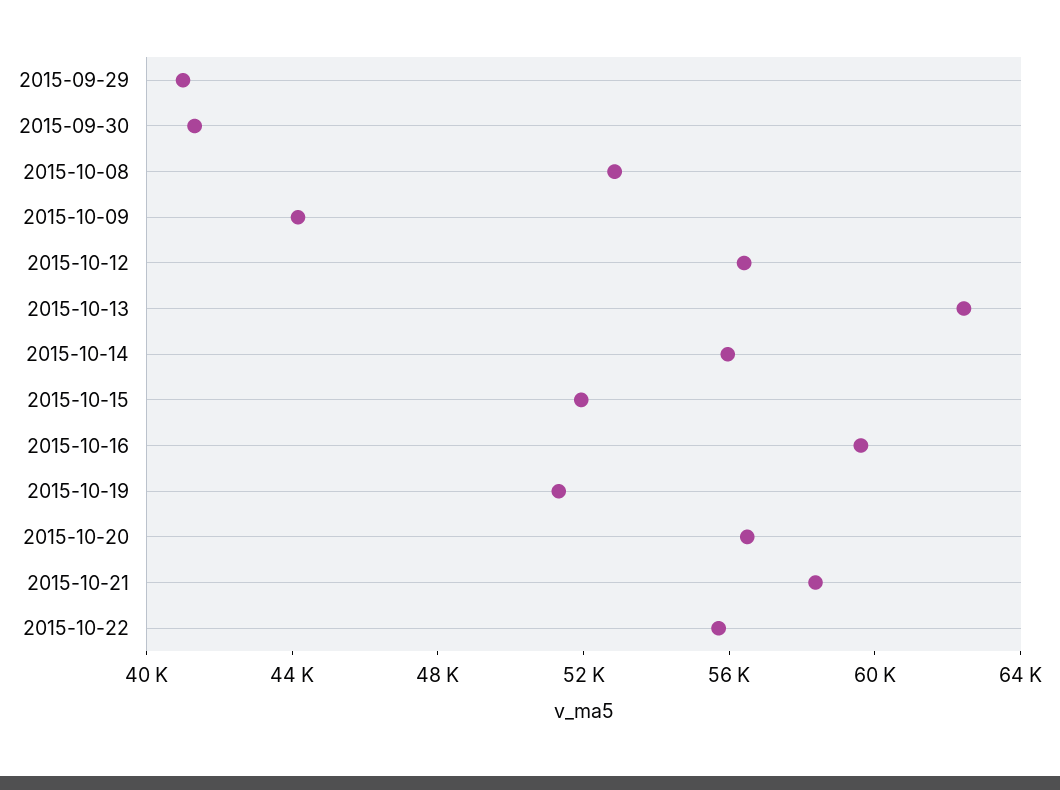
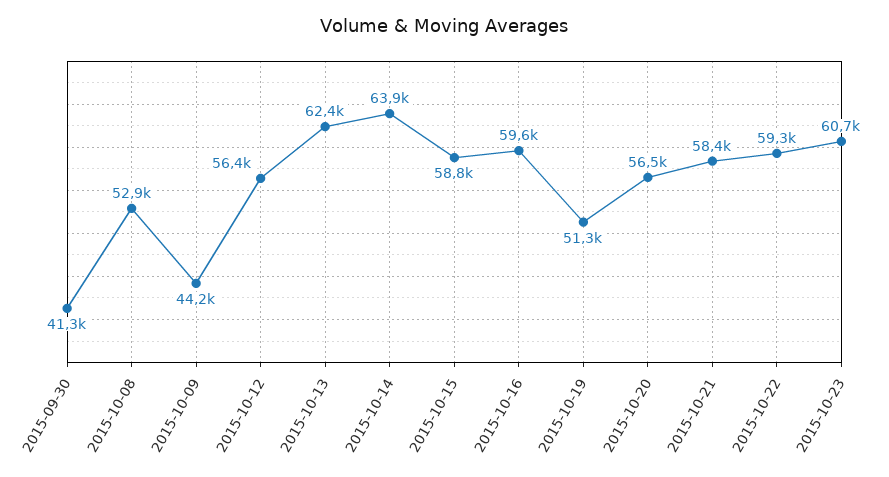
2015-09-29: 41000 -> none
2015-10-14: 56000 -> 63900
2015-10-15: 52000 -> 58800
2015-10-22: 56000 -> 59300
2015-10-23: none -> 60700

